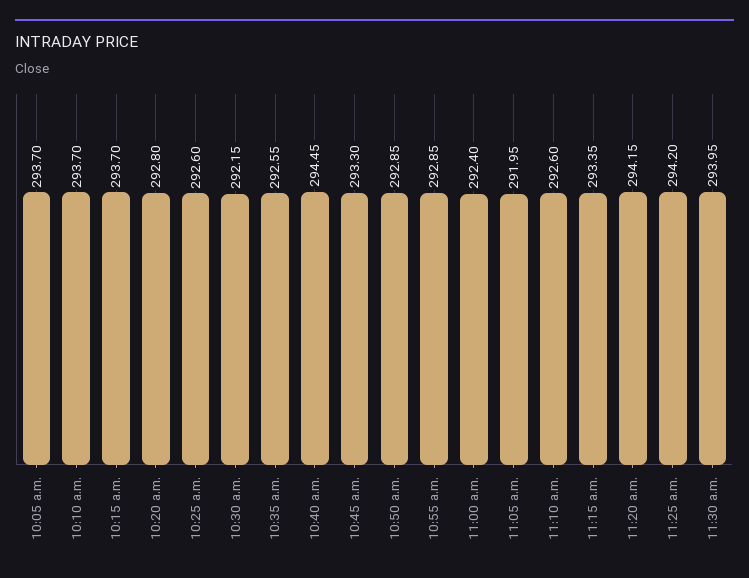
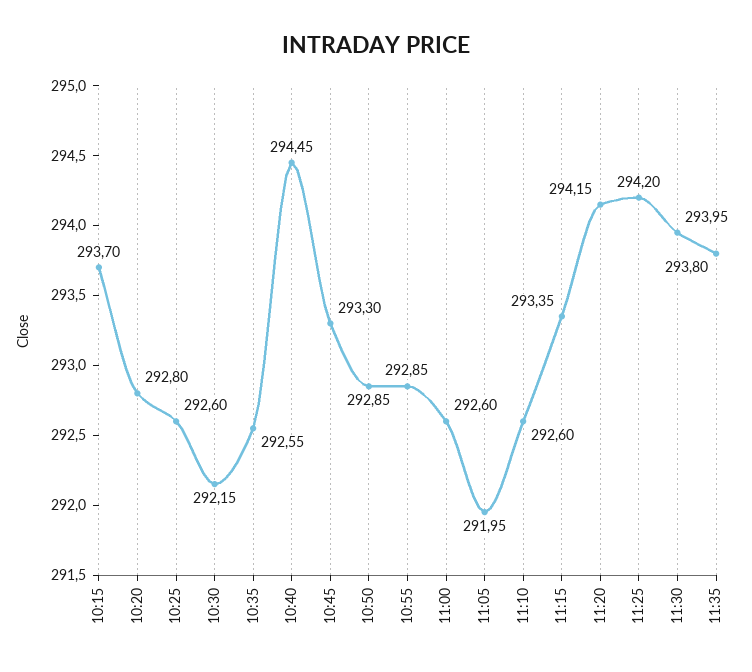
10:05 a.m.: 293.7 -> none
10:10 a.m.: 293.7 -> none
11:00 a.m.: 292.4 -> 292.6
11:35: none -> 293.8

